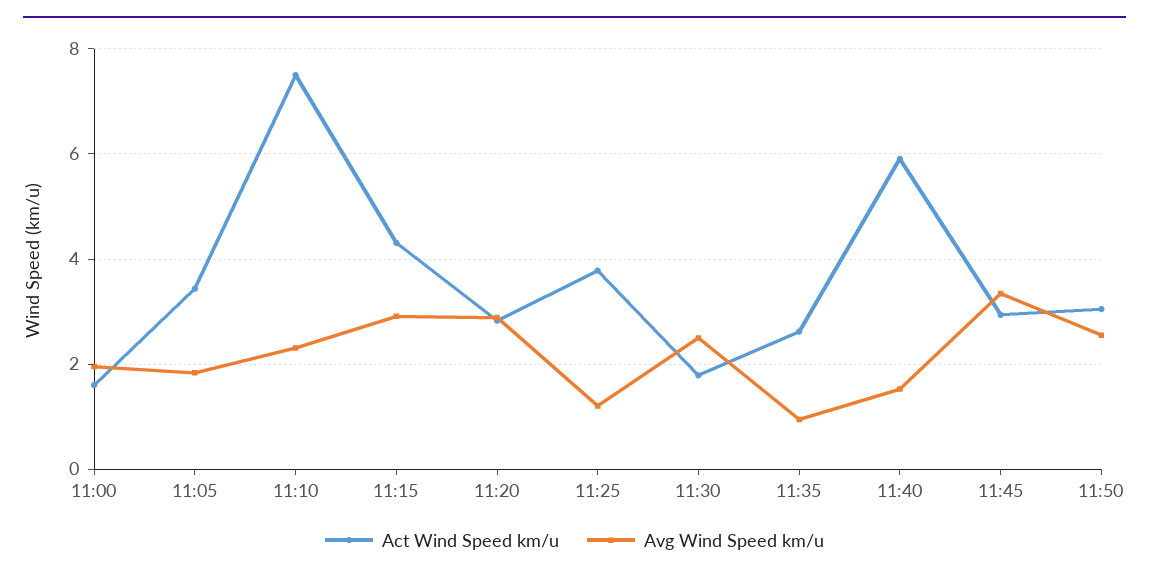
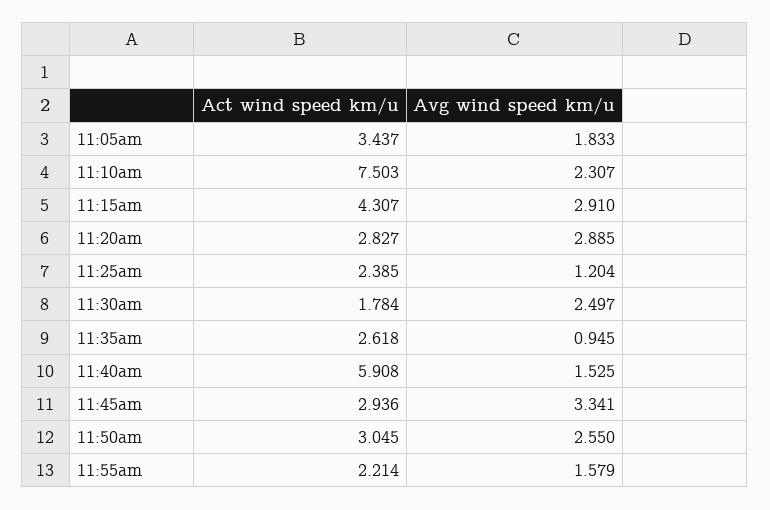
Act Wind Speed km/u, 11:00: 1.6 -> none
Avg Wind Speed km/u, 11:00: 2 -> none
Act Wind Speed km/u, 11:25: 3.8 -> 2.385
Act Wind Speed km/u, 11:55am: none -> 2.214
Avg Wind Speed km/u, 11:55am: none -> 1.579

